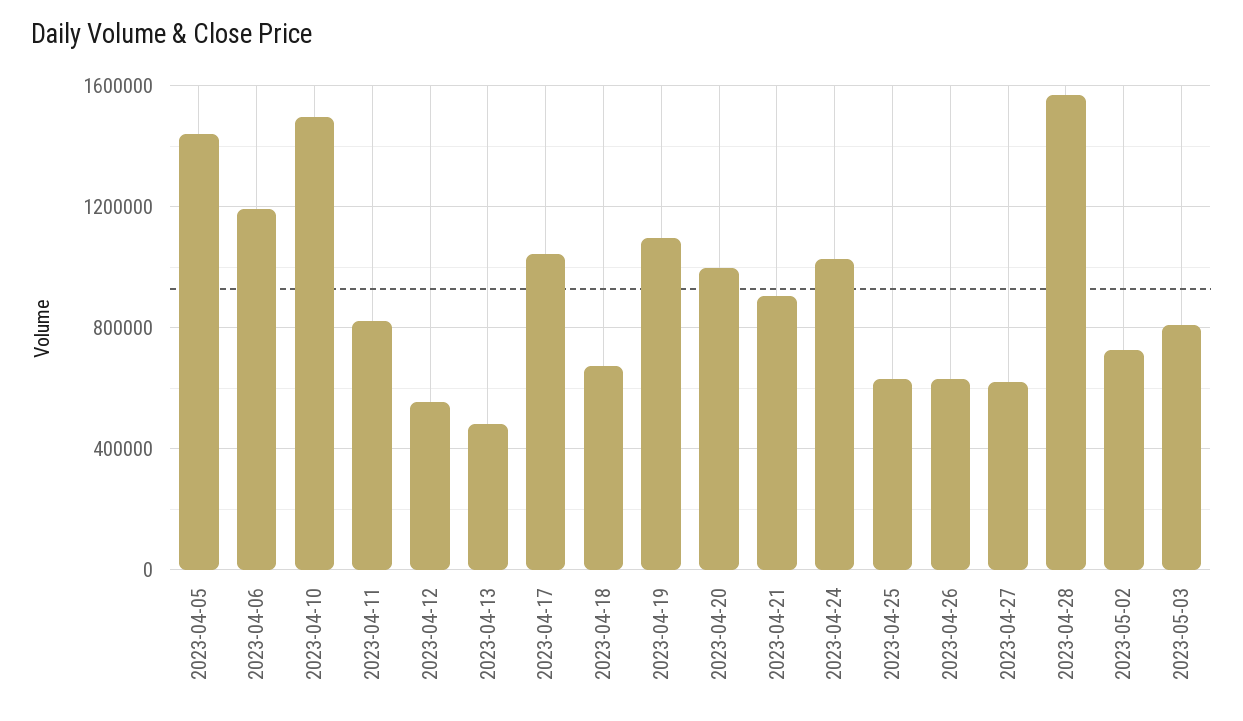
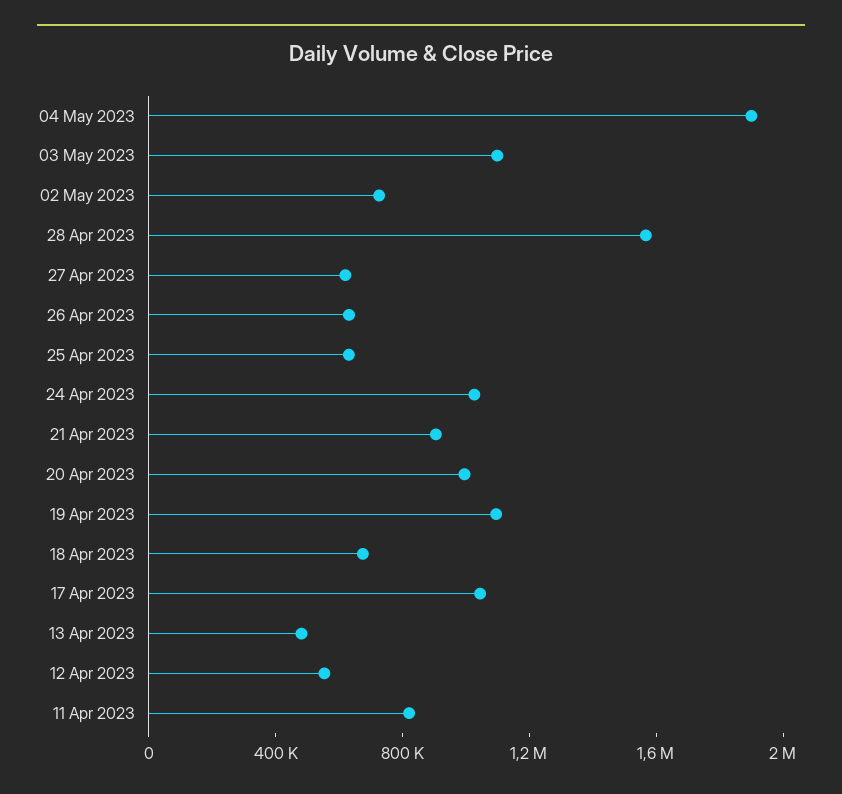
2023-04-05: 1450000 -> none
2023-04-06: 1200000 -> none
2023-04-10: 1500000 -> none
2023-05-03: 800000 -> 1100000
04 May 2023: none -> 1900000

